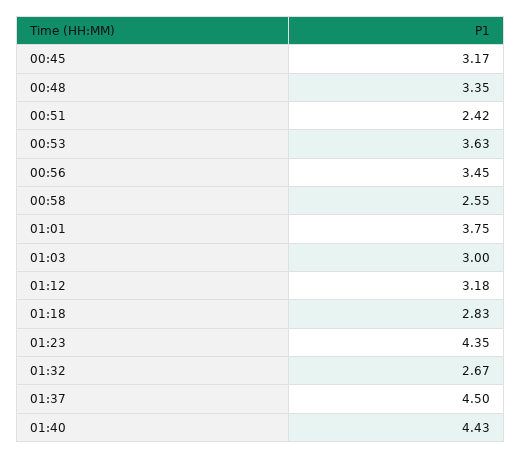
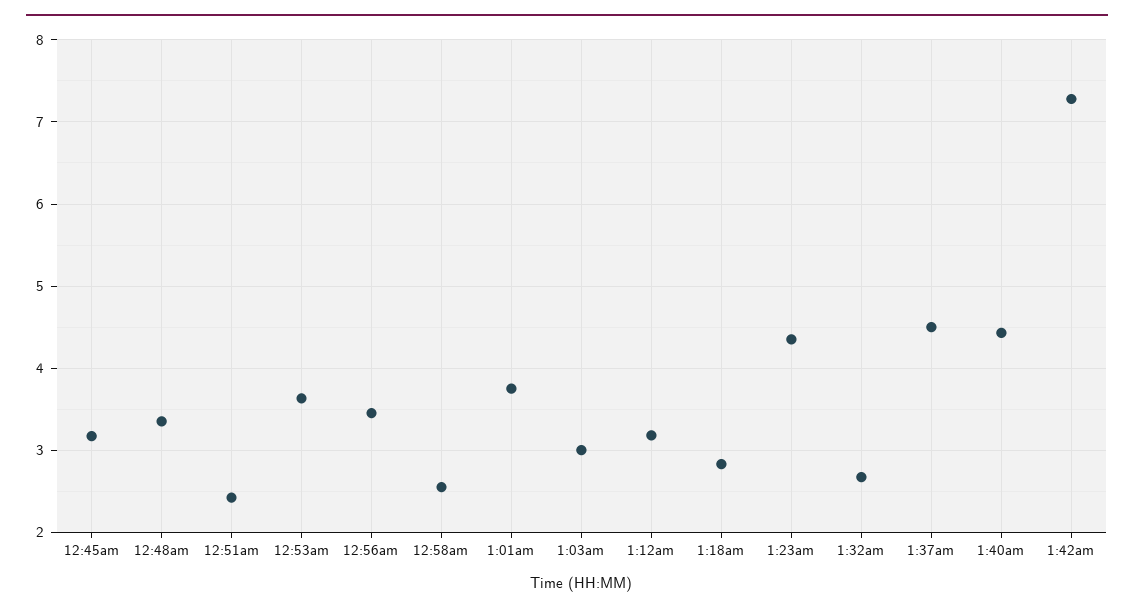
1:42am: none -> 7.3

